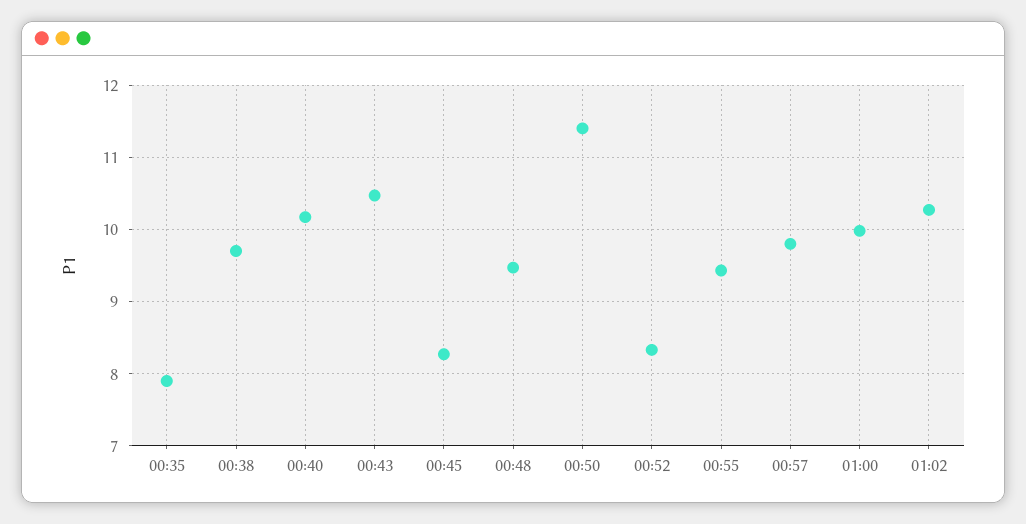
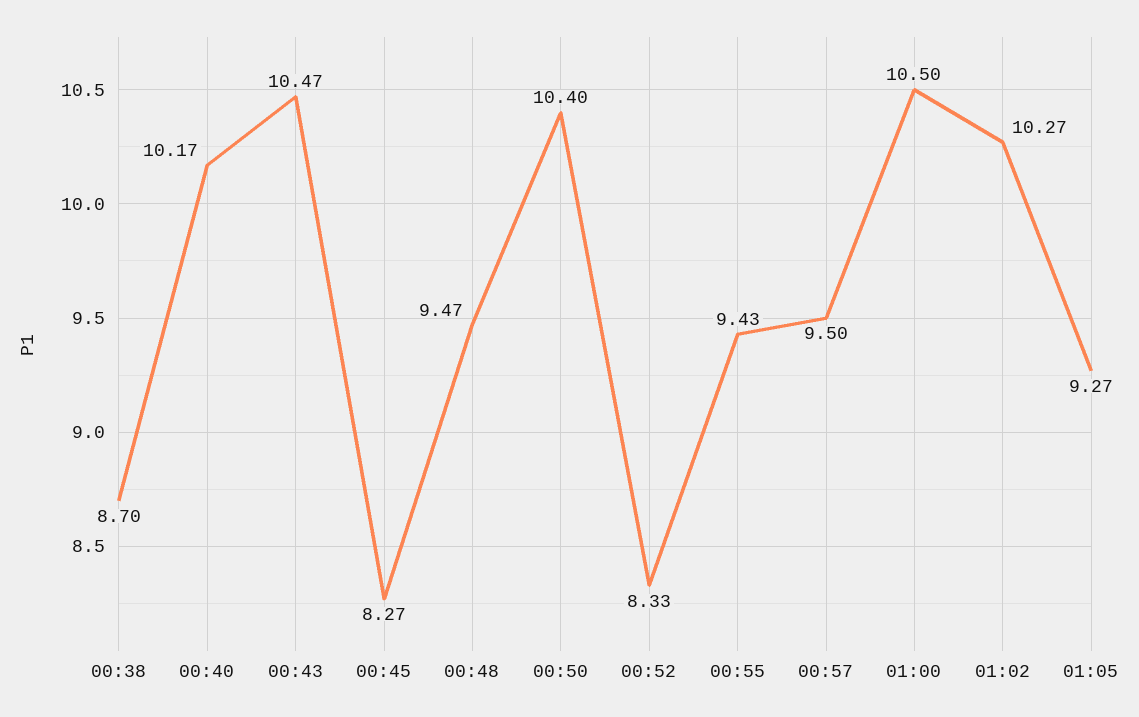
00:35: 7.9 -> none
00:38: 9.7 -> 8.7
00:50: 11.4 -> 10.4
00:57: 9.8 -> 9.5
01:00: 10 -> 10.5
01:05: none -> 9.27

